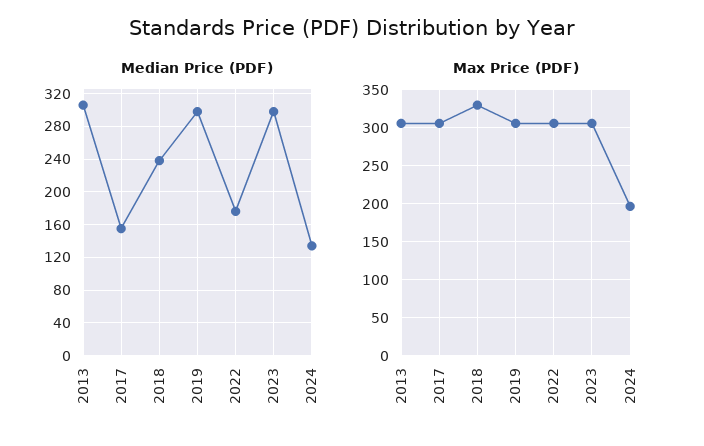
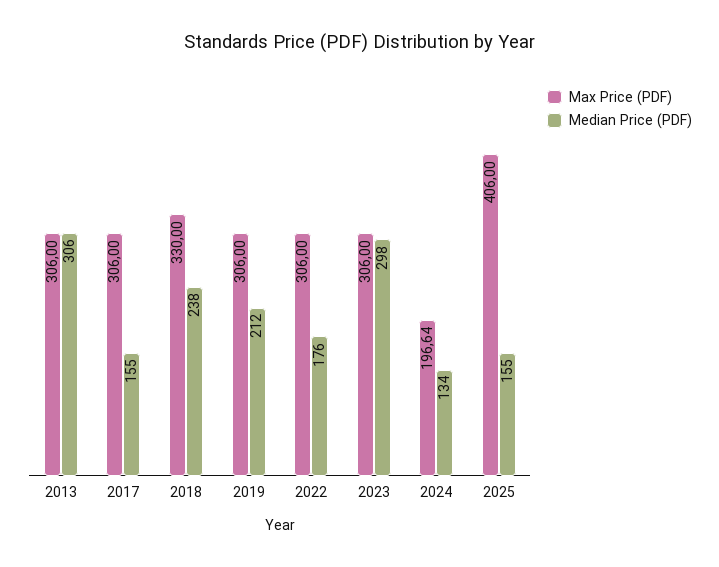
Median Price (PDF), 2019: 300 -> 212
Max Price (PDF), 2025: none -> 406
Median Price (PDF), 2025: none -> 155

